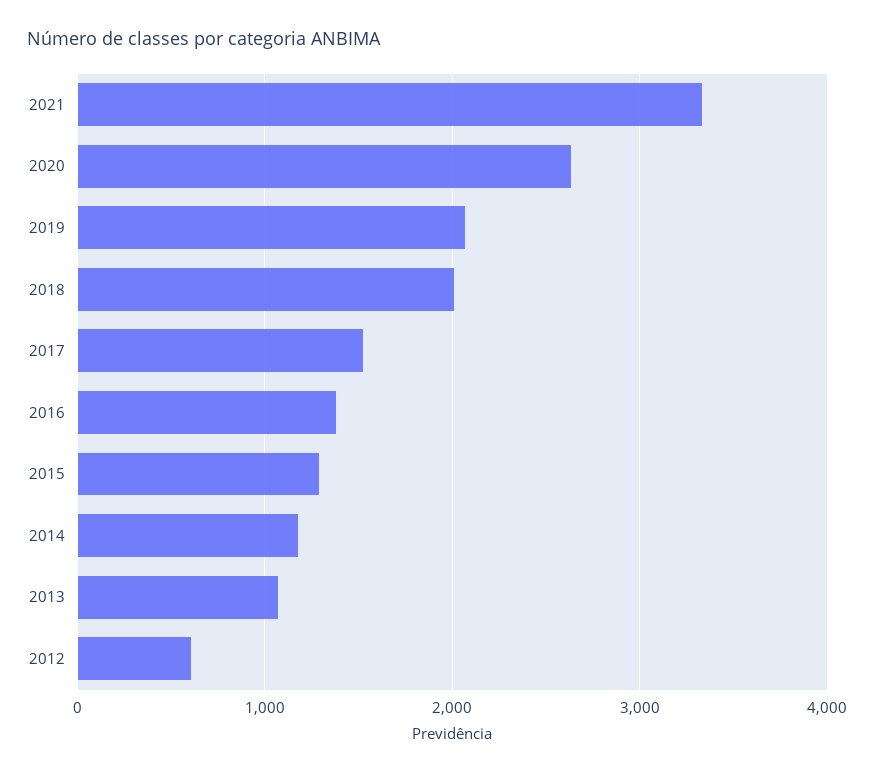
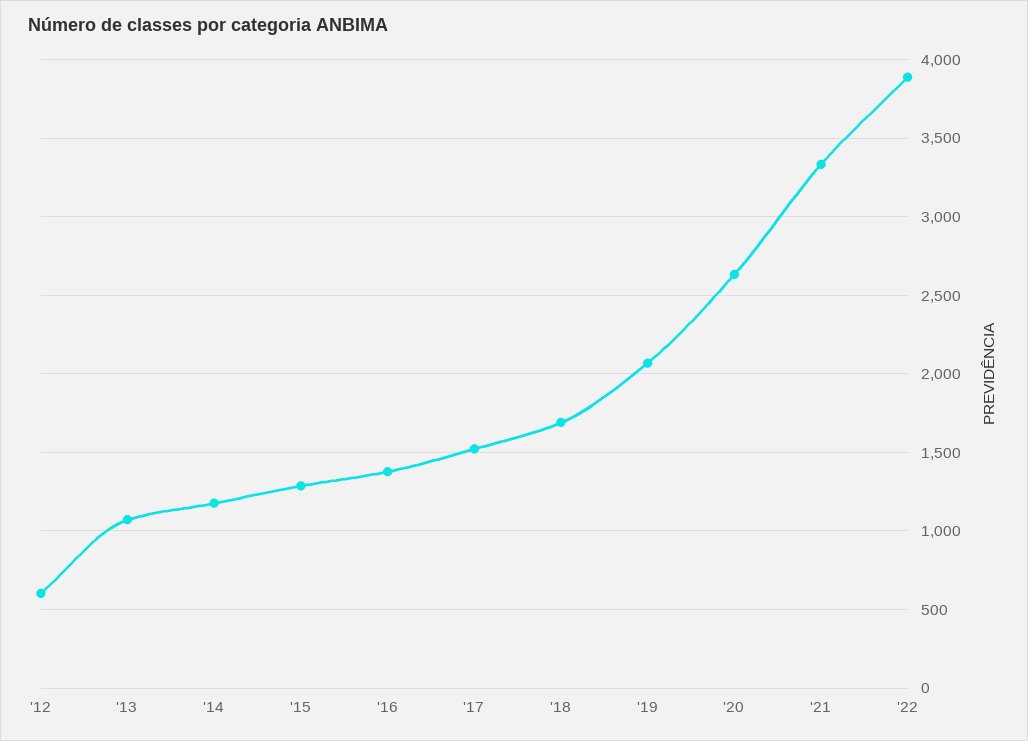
2018: 2000 -> 1700
'22: none -> 3900

